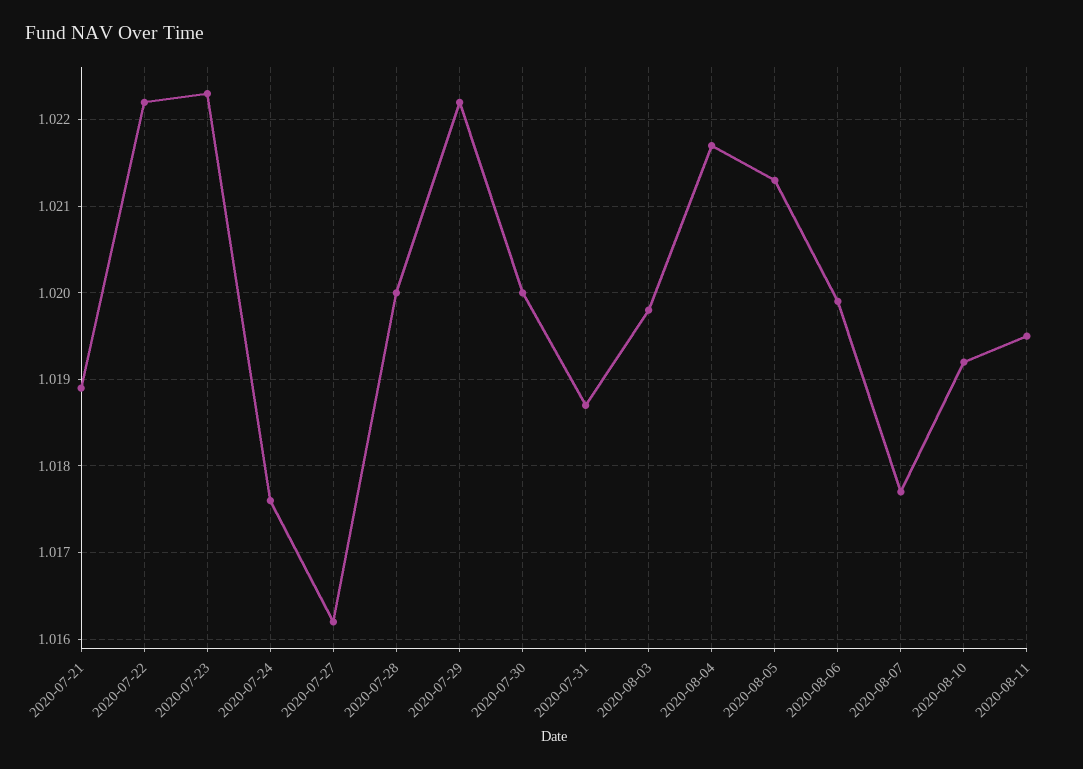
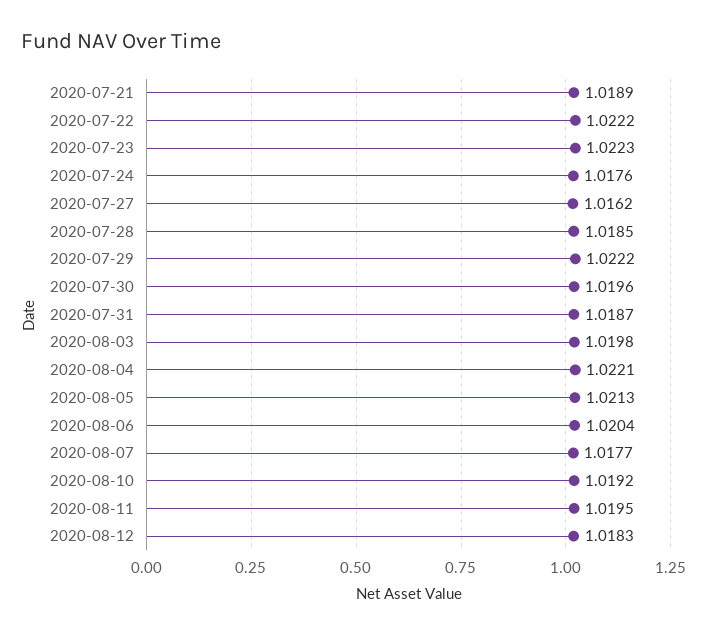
2020-07-28: 1.02 -> 1.0185
2020-07-30: 1.02 -> 1.0196
2020-08-04: 1.0217 -> 1.0221
2020-08-06: 1.0199 -> 1.0204
2020-08-12: none -> 1.0183

